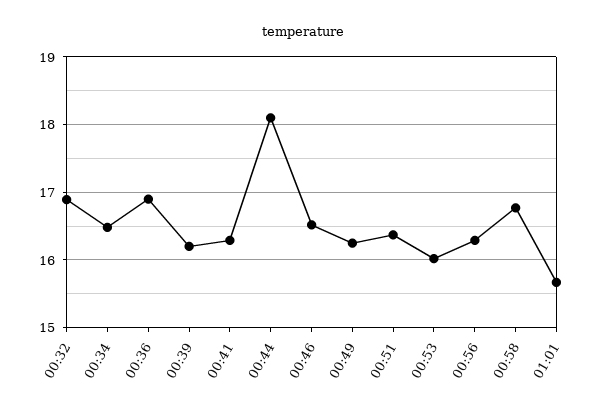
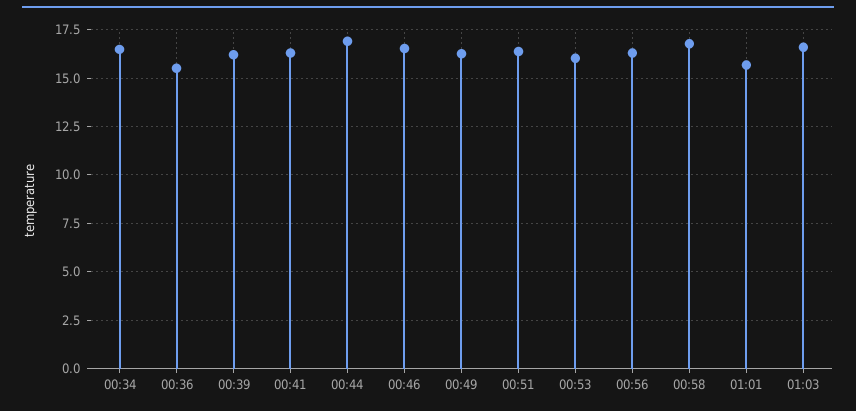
00:32: 16.9 -> none
00:36: 16.9 -> 15.5
00:44: 18.1 -> 17
01:03: none -> 16.5

